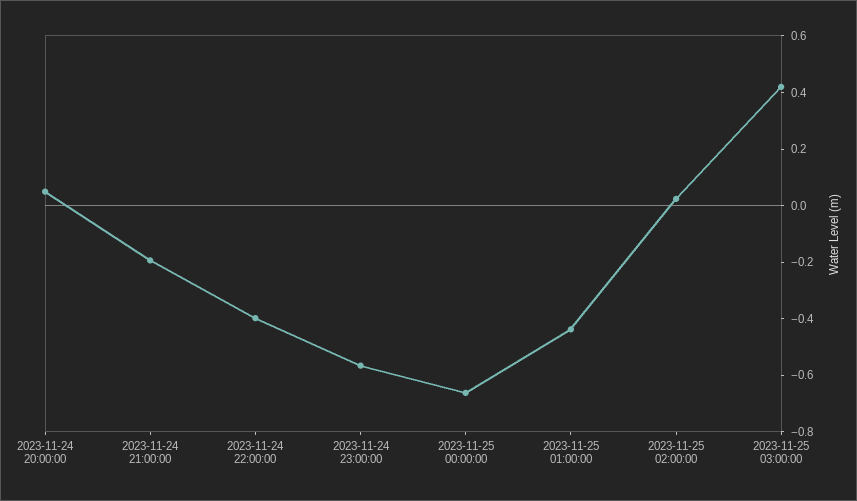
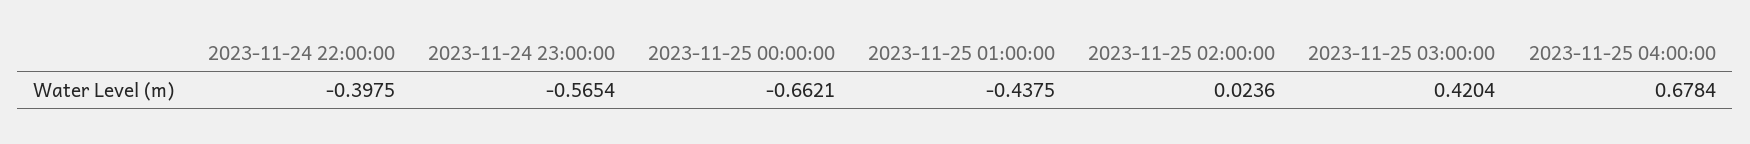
2023-11-24 20:00:00: 0.05 -> none
2023-11-24 21:00:00: -0.2 -> none
2023-11-25 04:00:00: none -> 0.6784

